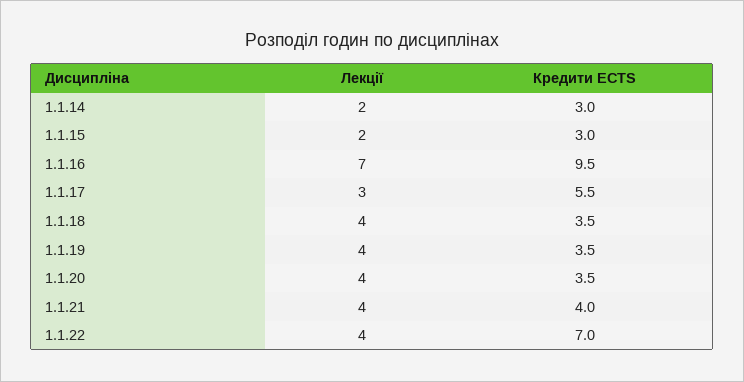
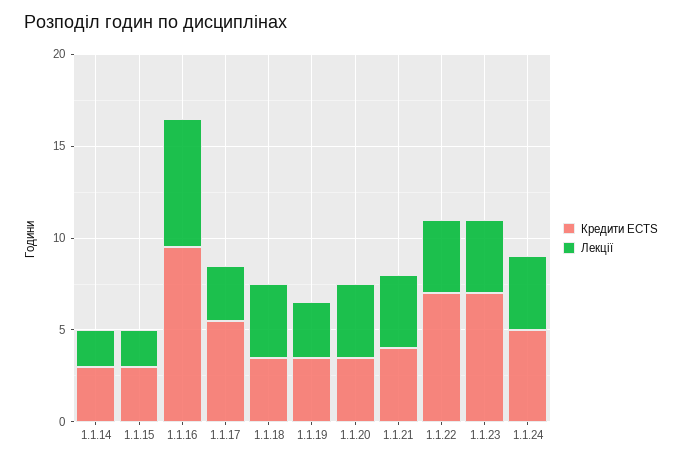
Лекції, 1.1.19: 4 -> 3
Кредити ECTS, 1.1.23: none -> 7
Лекції, 1.1.23: none -> 4
Кредити ECTS, 1.1.24: none -> 5
Лекції, 1.1.24: none -> 4

